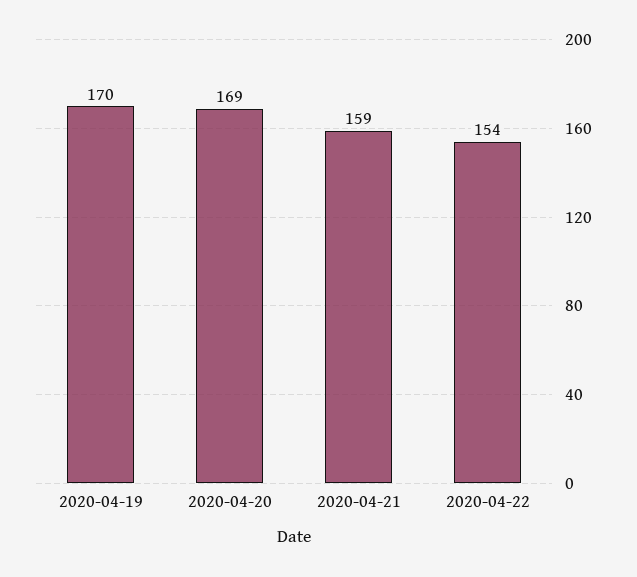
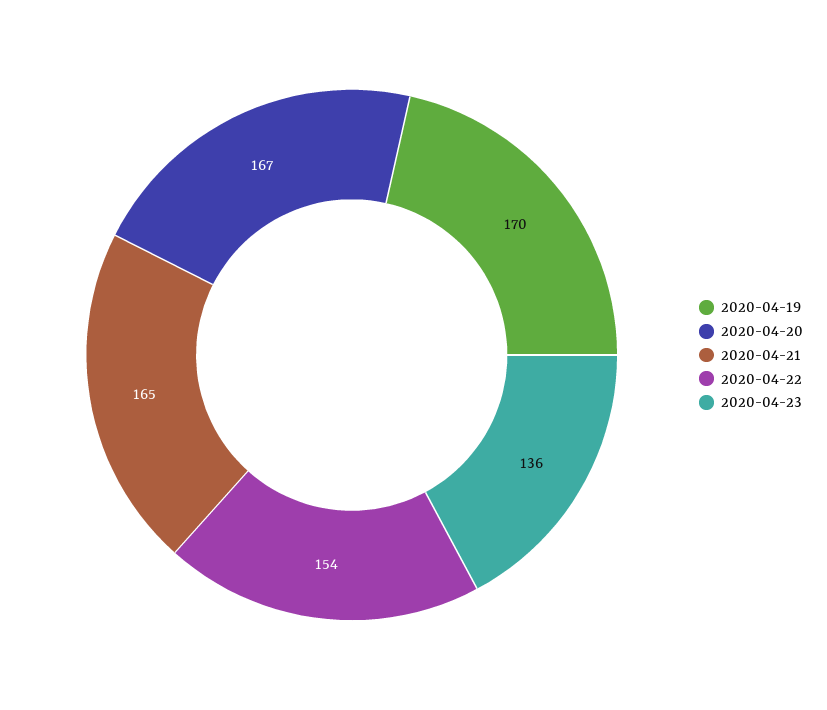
2020-04-20: 169 -> 167
2020-04-21: 159 -> 165
2020-04-23: none -> 136

